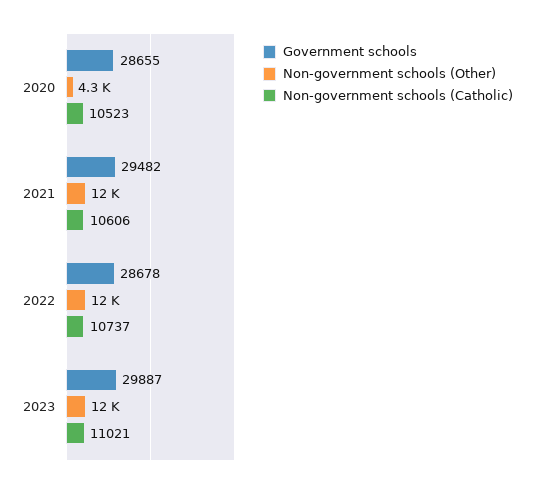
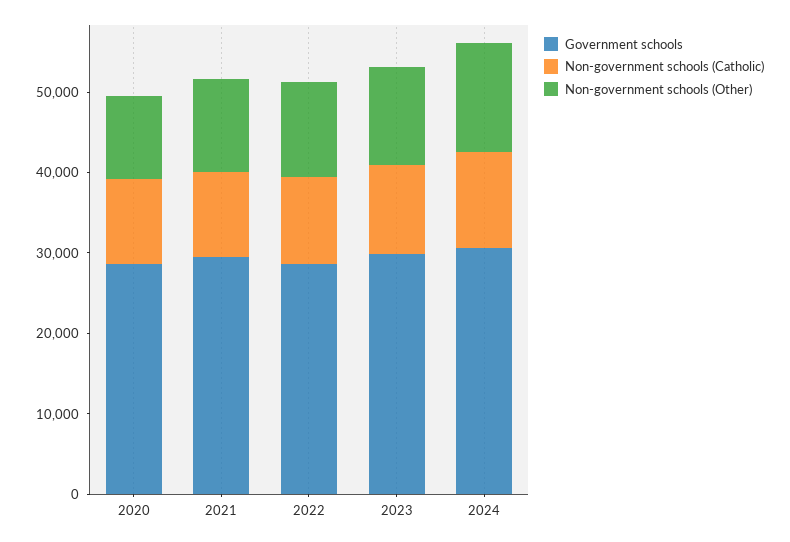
Non-government schools (Other), 2020: 4300 -> 10000
Government schools, 2024: none -> 30000
Non-government schools (Catholic), 2024: none -> 12000
Non-government schools (Other), 2024: none -> 14000

